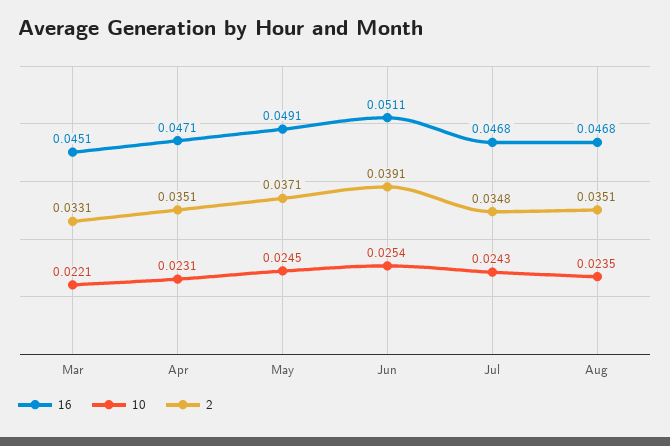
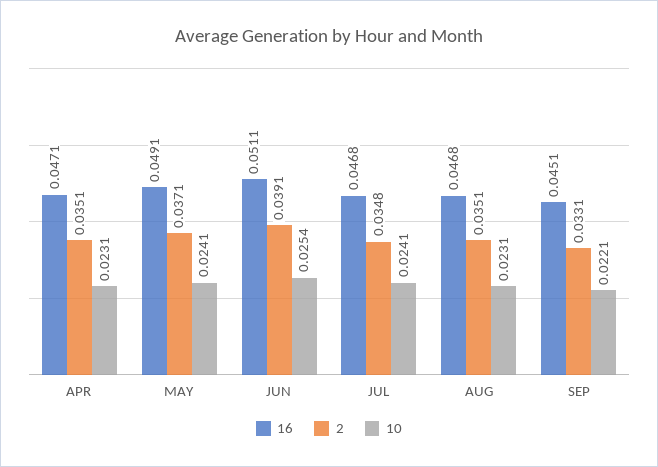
16, Mar: 0.0451 -> none
10, Mar: 0.0221 -> none
2, Mar: 0.0331 -> none
10, May: 0.0245 -> 0.0241
10, Jul: 0.0243 -> 0.0241
10, Aug: 0.0235 -> 0.0231
16, SEP: none -> 0.0451
2, SEP: none -> 0.0331
10, SEP: none -> 0.0221

